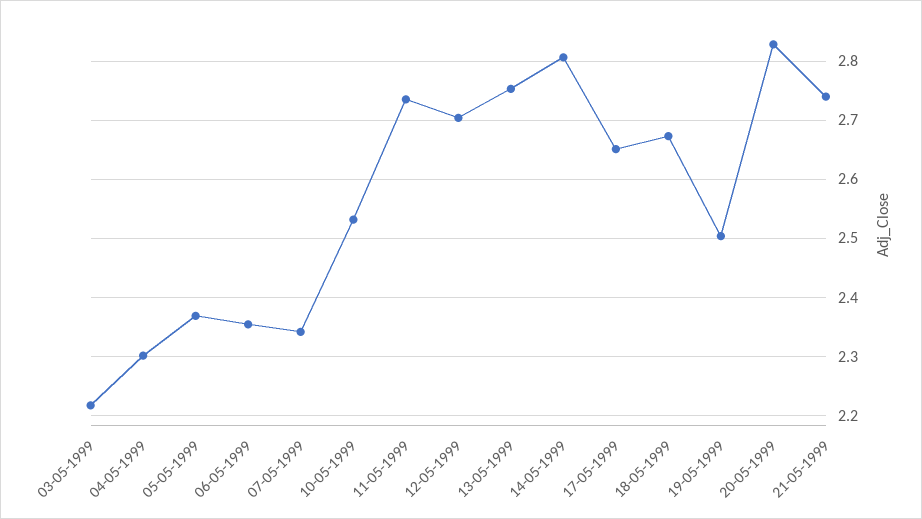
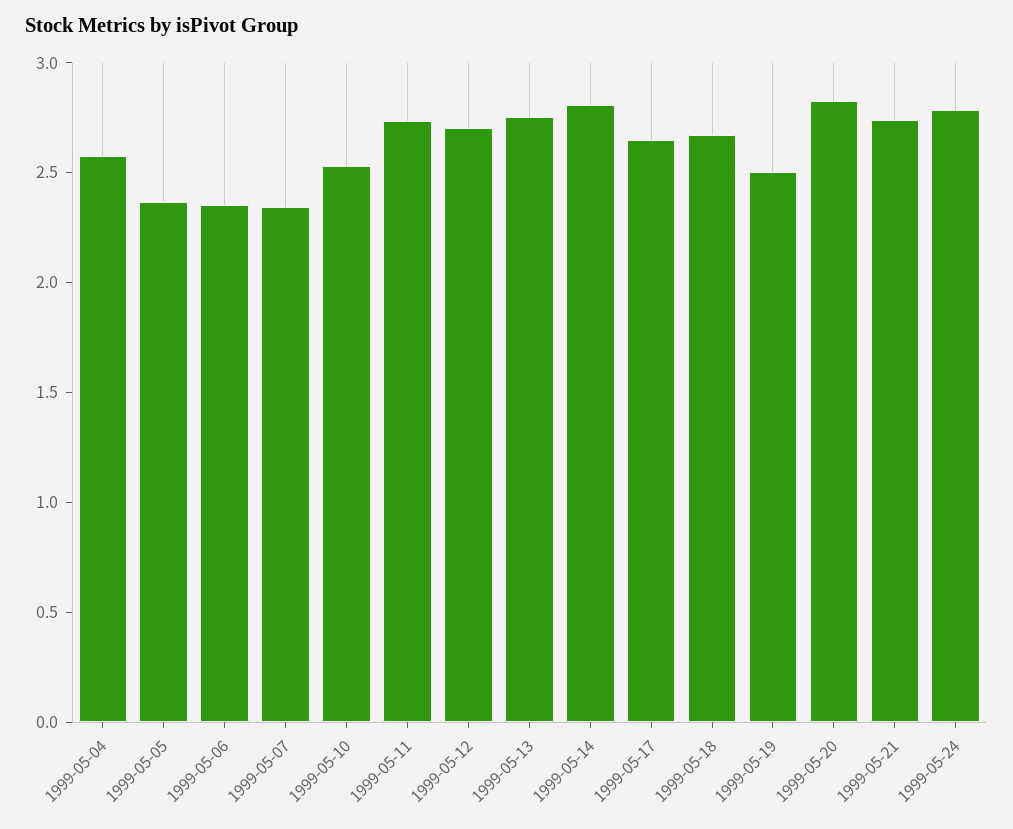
03-05-1999: 2.22 -> none
04-05-1999: 2.3 -> 2.6
1999-05-24: none -> 2.8

